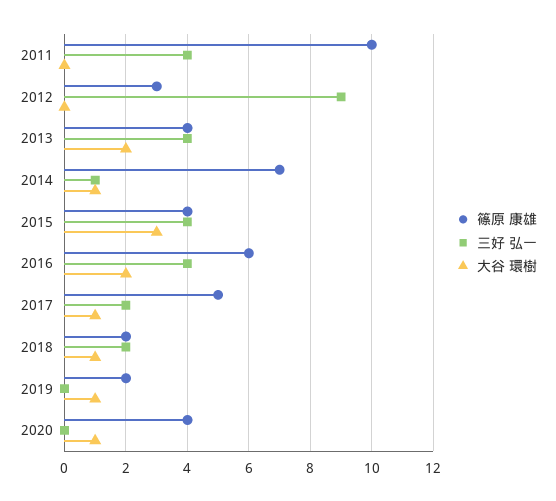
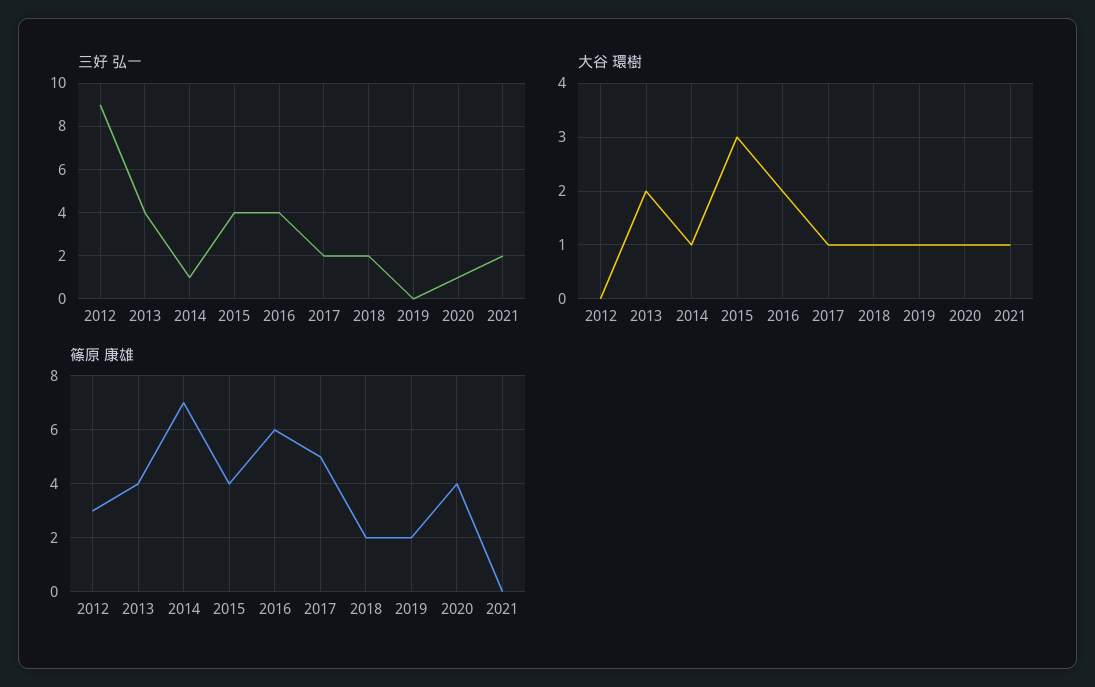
篠原 康雄, 2011: 10 -> none
三好 弘一, 2011: 4 -> none
大谷 環樹, 2011: 0 -> none
三好 弘一, 2020: 0 -> 1
三好 弘一, 2021: none -> 2
大谷 環樹, 2021: none -> 1
篠原 康雄, 2021: none -> 0

